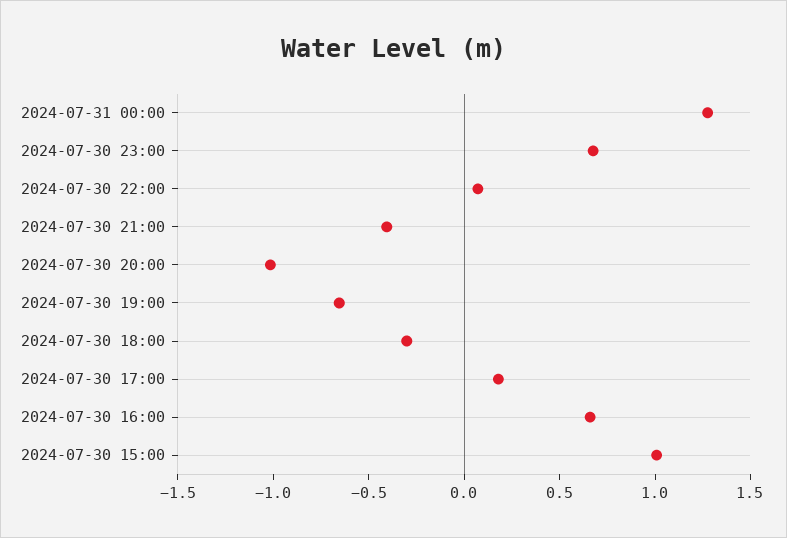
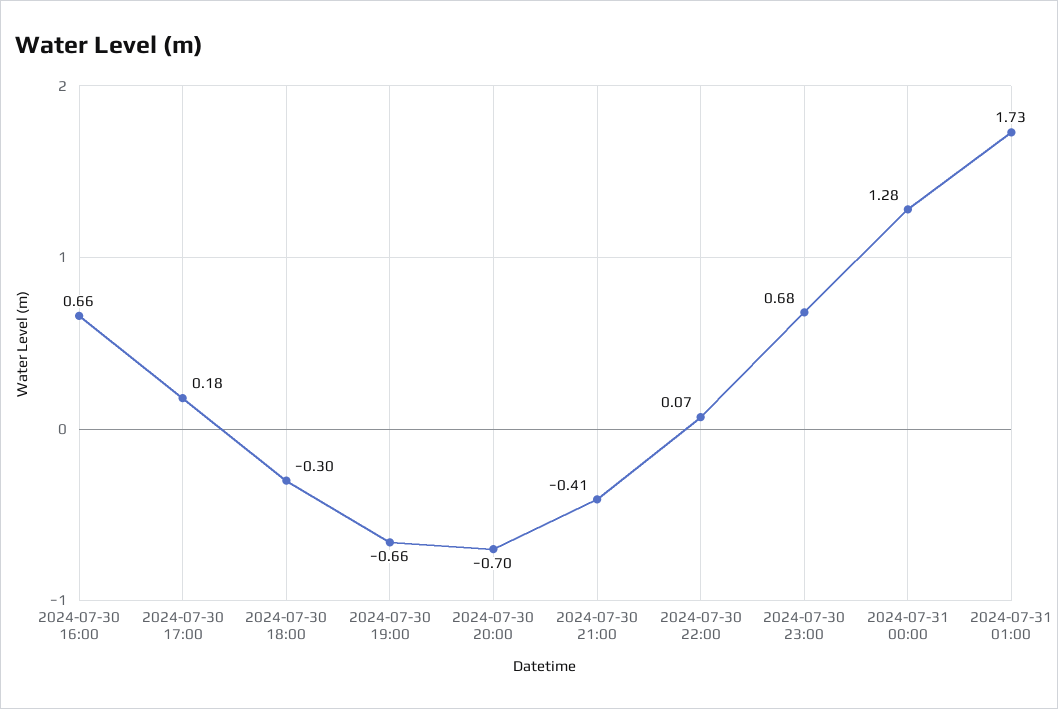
2024-07-30 20:00: -1 -> -0.7
2024-07-30 15:00: 1 -> none
2024-07-31 01:00: none -> 1.73

